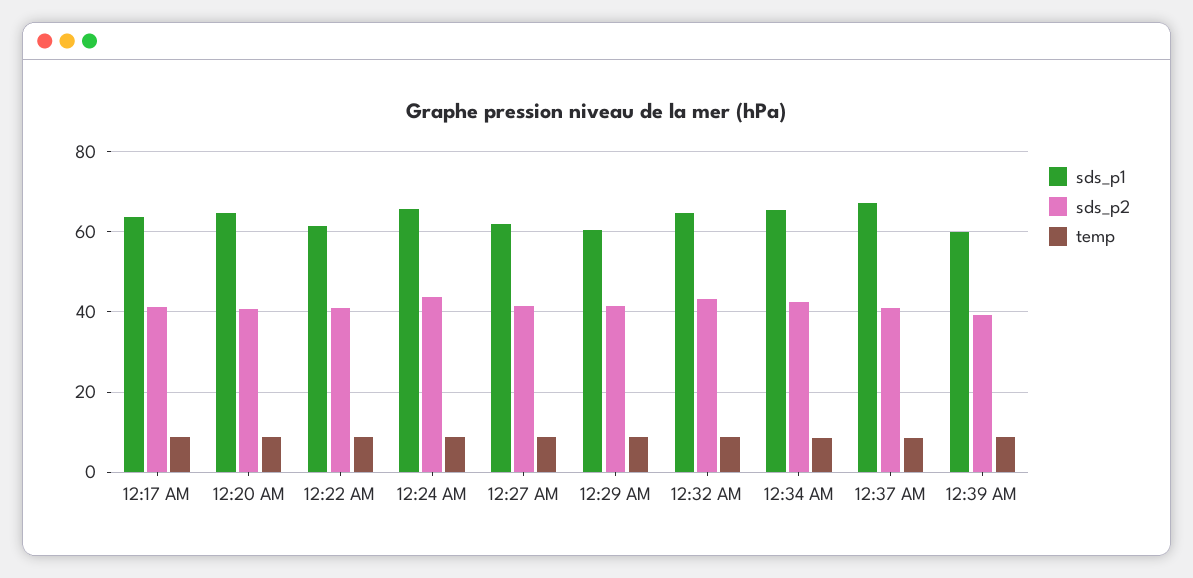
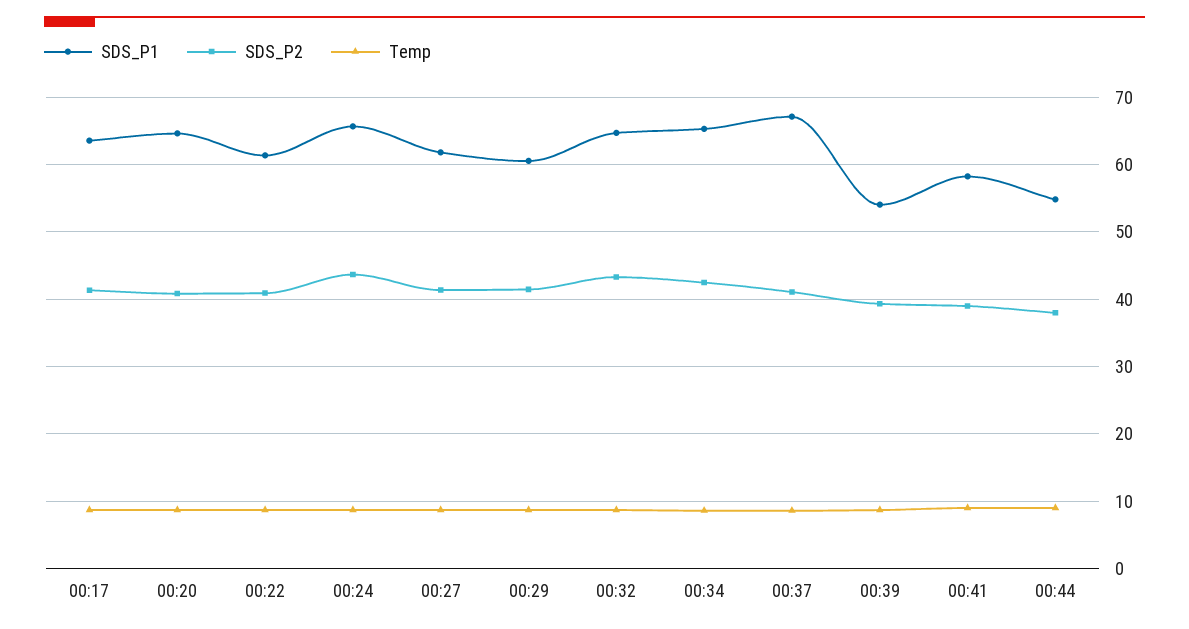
sds_p1, 12:39 AM: 60 -> 54
sds_p1, 00:41: none -> 58
sds_p2, 00:41: none -> 39
temp, 00:41: none -> 9
sds_p1, 00:44: none -> 55
sds_p2, 00:44: none -> 38
temp, 00:44: none -> 9

